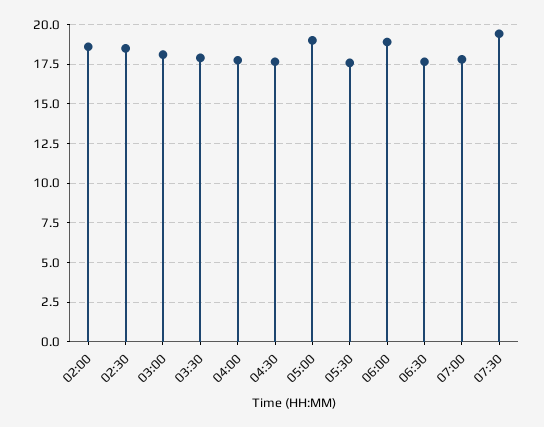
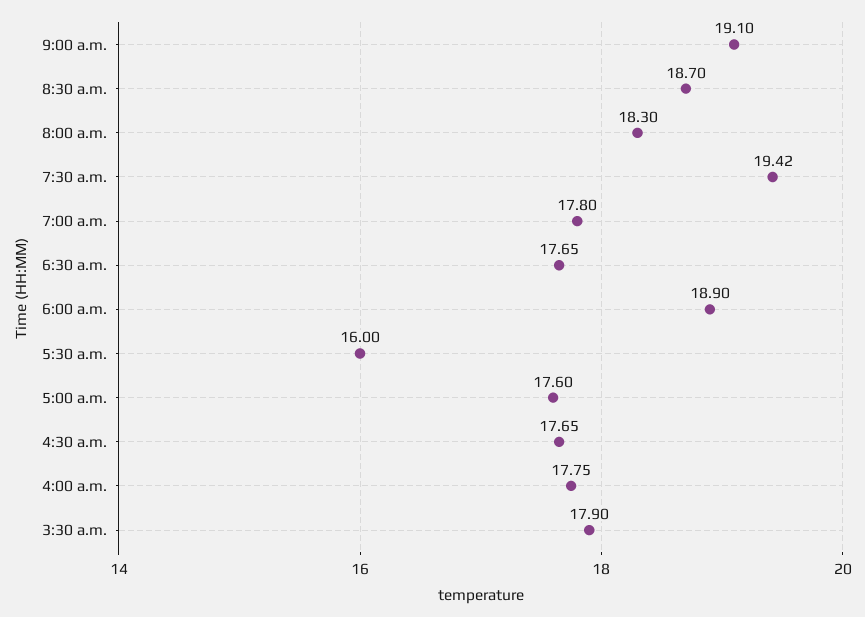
02:00: 18.5 -> none
02:30: 18.5 -> none
03:00: 18 -> none
05:00: 19 -> 17.6
05:30: 17.5 -> 16
9:00 a.m.: none -> 19.1
8:30 a.m.: none -> 18.7
8:00 a.m.: none -> 18.3

